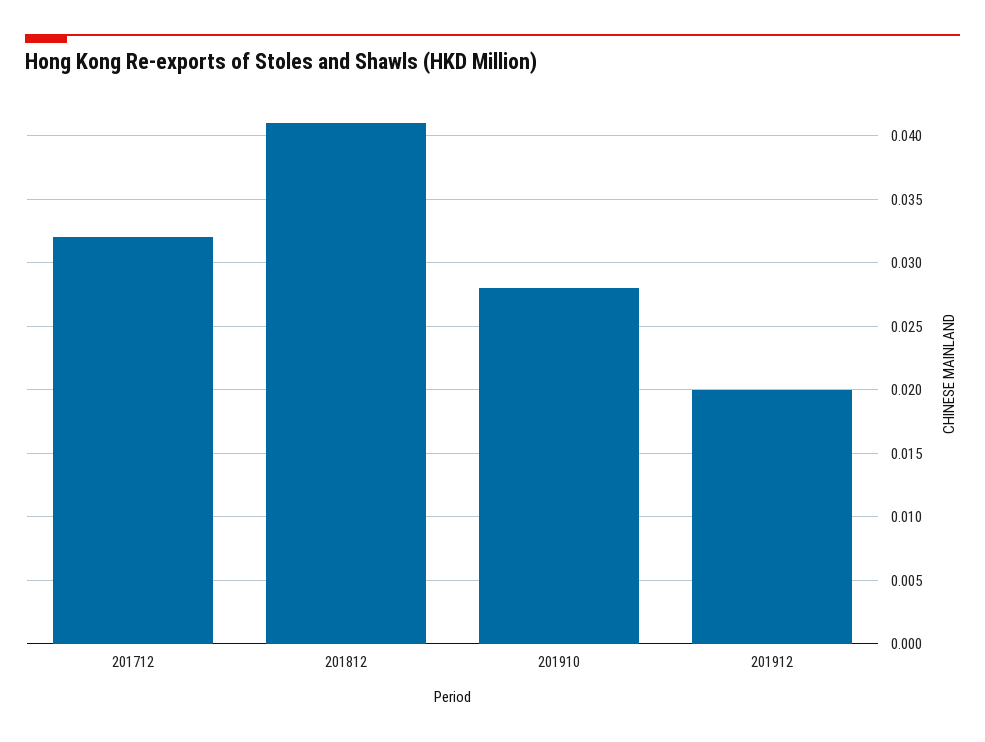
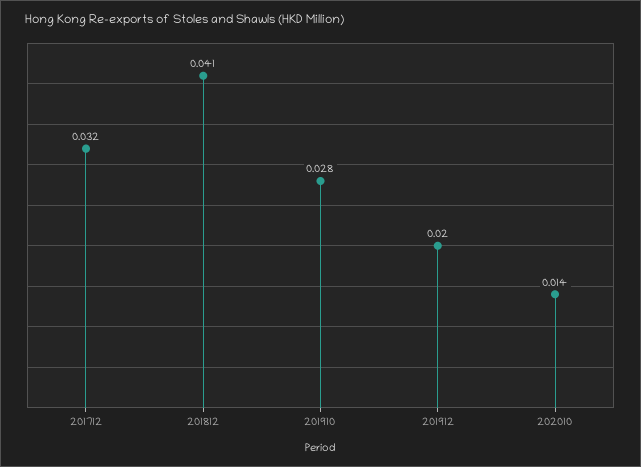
202010: none -> 0.014

